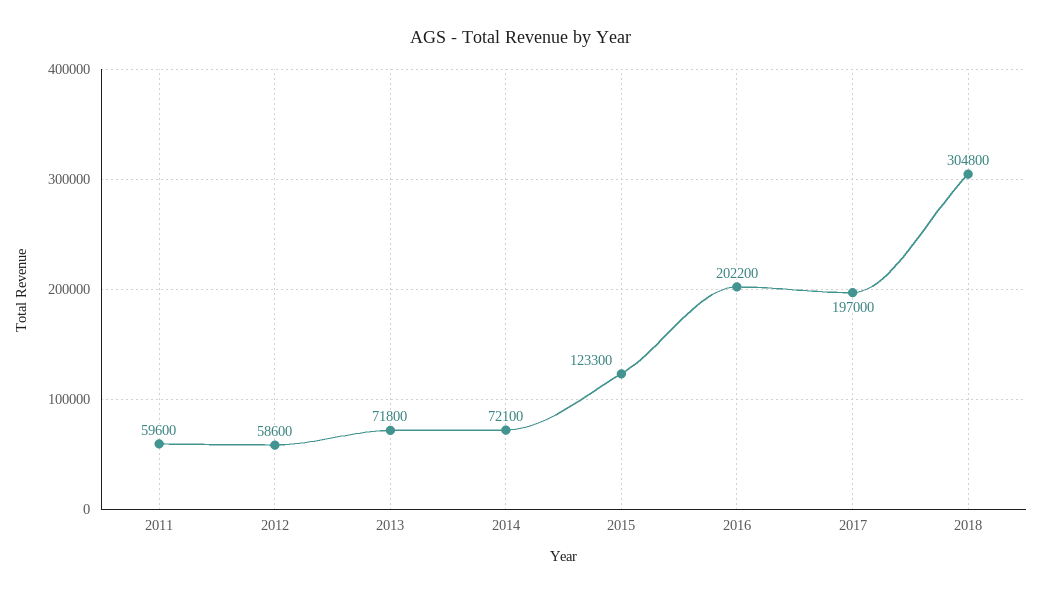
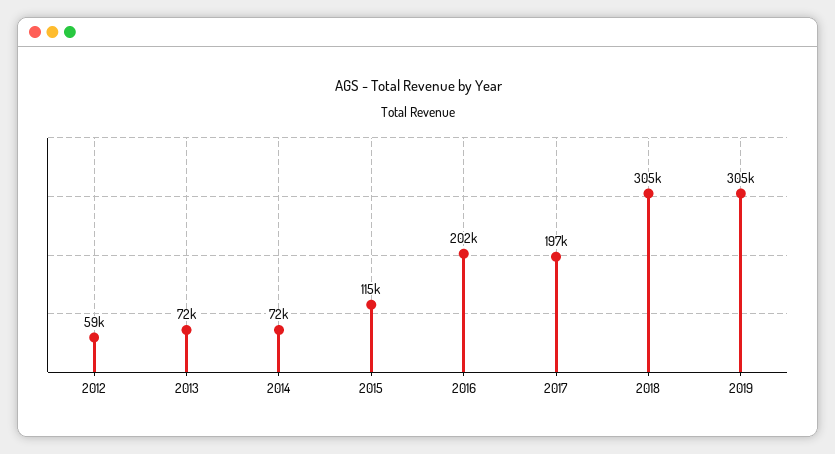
2011: 59600 -> none
2015: 123300 -> 115000
2019: none -> 305000

